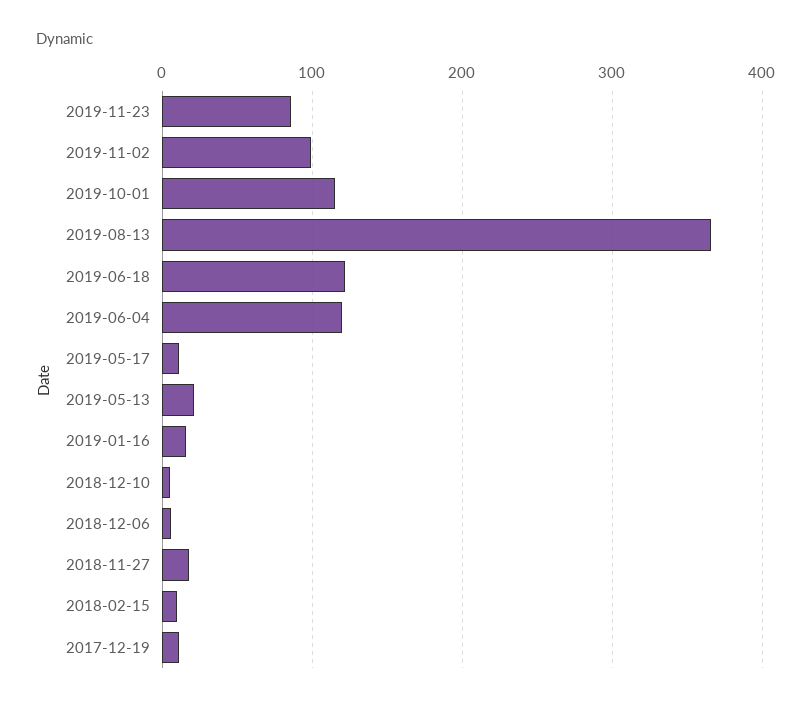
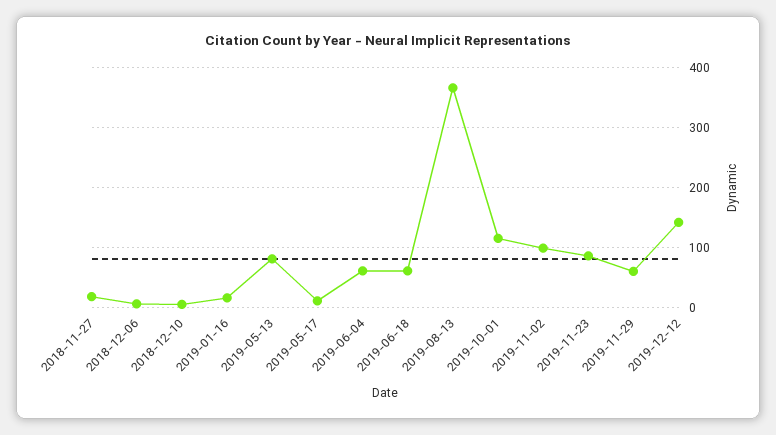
2019-06-18: 120 -> 60
2019-06-04: 120 -> 60
2019-05-13: 20 -> 80
2018-02-15: 10 -> none
2017-12-19: 10 -> none
2019-11-29: none -> 60
2019-12-12: none -> 140

